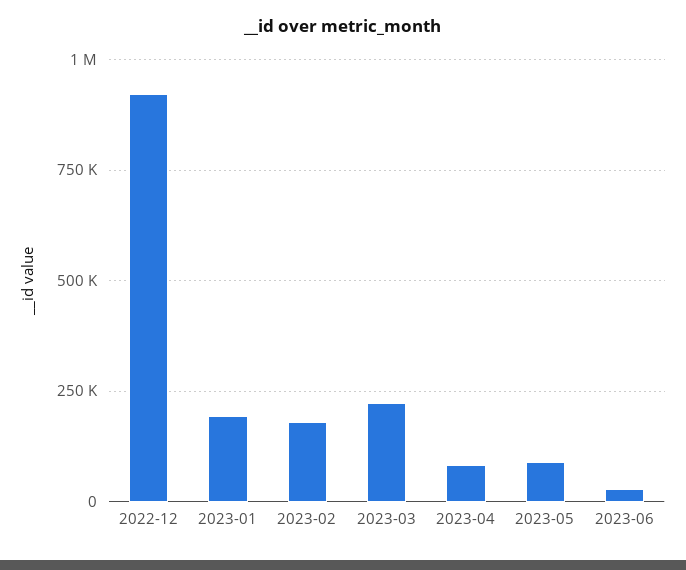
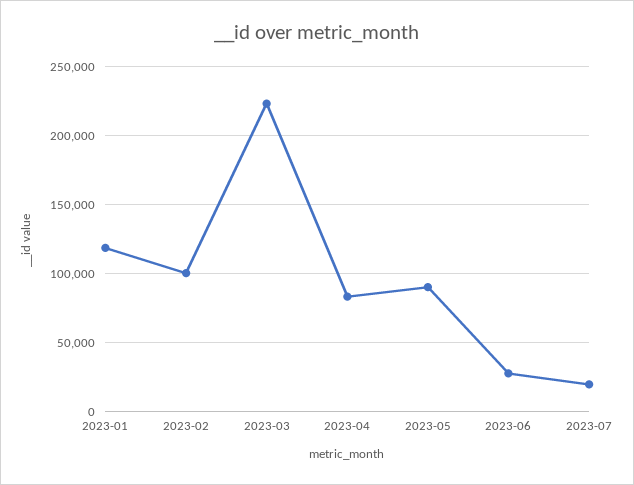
2022-12: 925000 -> none
2023-01: 200000 -> 120000
2023-02: 175000 -> 100000
2023-07: none -> 20000

